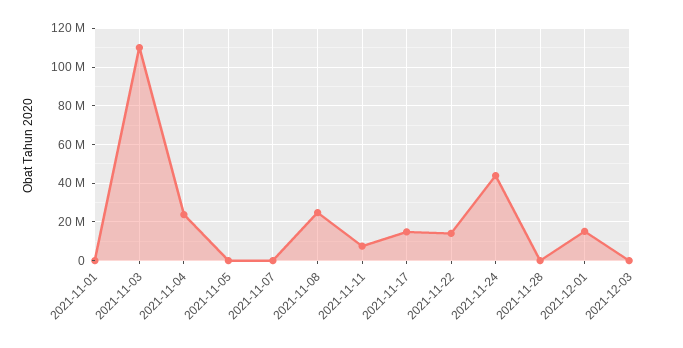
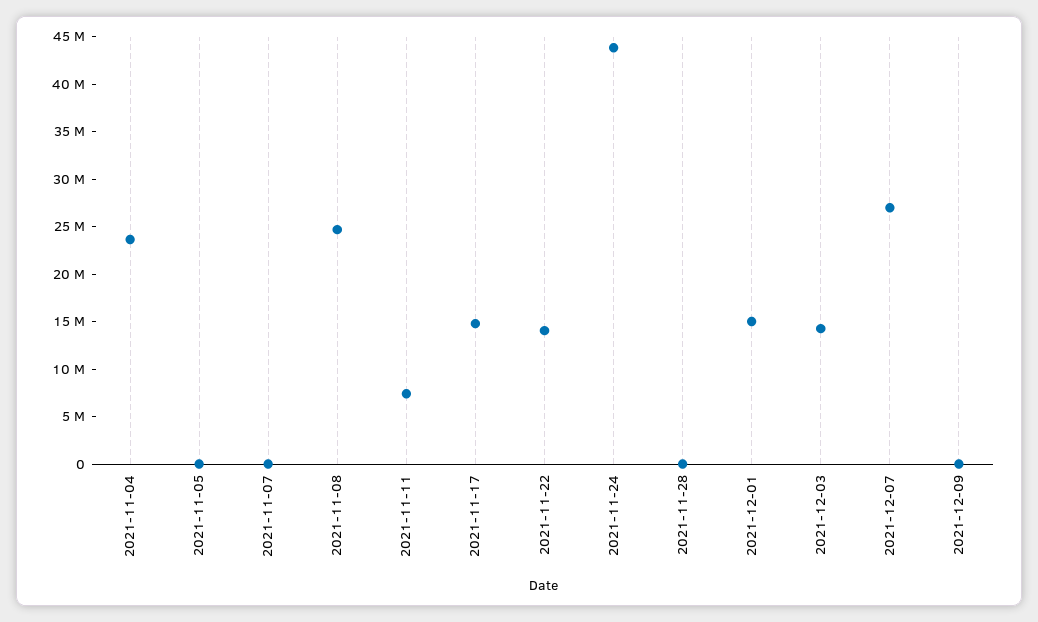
2021-11-01: 0 -> none
2021-11-03: 110000000 -> none
2021-12-03: 0 -> 14000000
2021-12-07: none -> 27000000
2021-12-09: none -> 0

